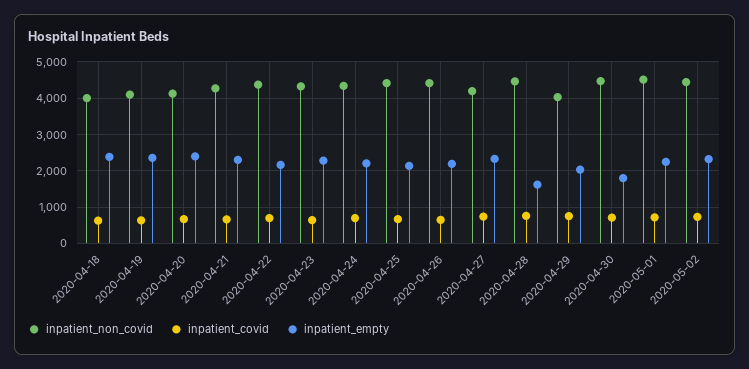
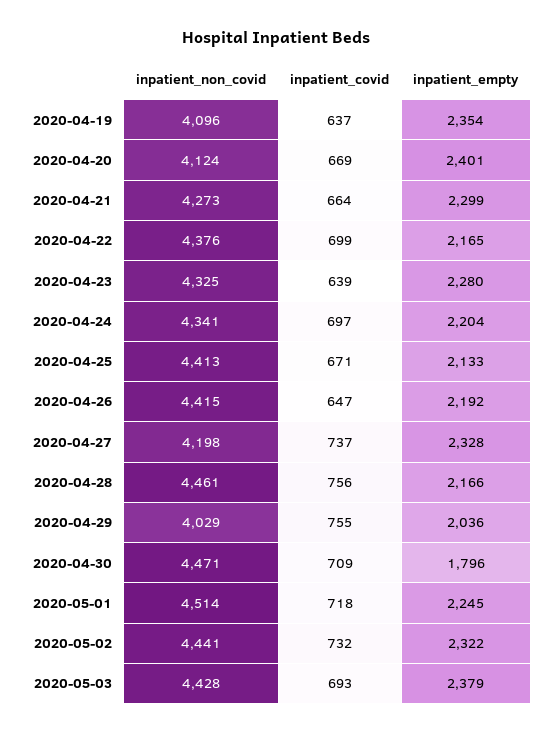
inpatient_non_covid, 2020-04-18: 4000 -> none
inpatient_covid, 2020-04-18: 600 -> none
inpatient_empty, 2020-04-18: 2400 -> none
inpatient_empty, 2020-04-28: 1600 -> 2166
inpatient_non_covid, 2020-05-03: none -> 4428
inpatient_covid, 2020-05-03: none -> 693
inpatient_empty, 2020-05-03: none -> 2379

